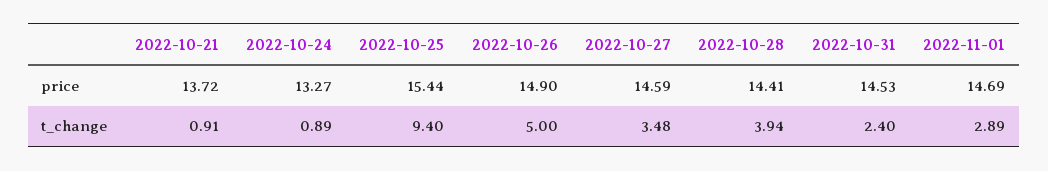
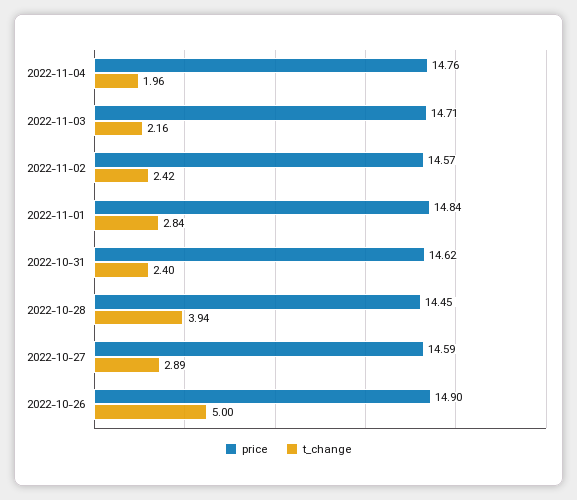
price, 2022-10-21: 13.72 -> none
price, 2022-10-24: 13.27 -> none
price, 2022-10-25: 15.44 -> none
price, 2022-10-28: 14.41 -> 14.45
price, 2022-10-31: 14.53 -> 14.62
price, 2022-11-01: 14.69 -> 14.84
t_change, 2022-10-21: 0.91 -> none
t_change, 2022-10-24: 0.89 -> none
t_change, 2022-10-25: 9.4 -> none
t_change, 2022-10-27: 3.48 -> 2.89
t_change, 2022-11-01: 2.89 -> 2.84
price, 2022-11-04: none -> 14.76
t_change, 2022-11-04: none -> 1.96
price, 2022-11-03: none -> 14.71
t_change, 2022-11-03: none -> 2.16
price, 2022-11-02: none -> 14.57
t_change, 2022-11-02: none -> 2.42

